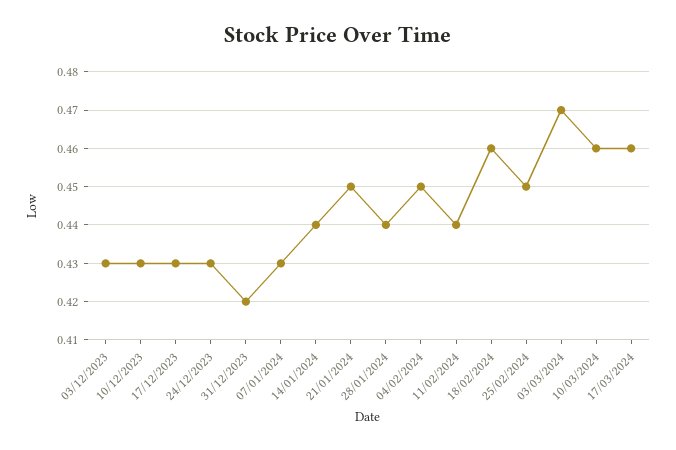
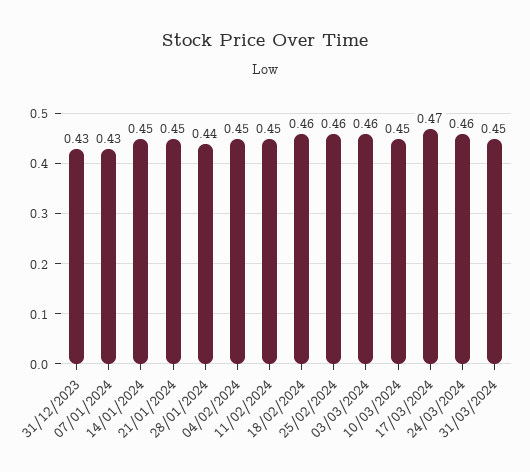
03/12/2023: 0.43 -> none
10/12/2023: 0.43 -> none
17/12/2023: 0.43 -> none
24/12/2023: 0.43 -> none
31/12/2023: 0.42 -> 0.43
14/01/2024: 0.44 -> 0.45
11/02/2024: 0.44 -> 0.45
25/02/2024: 0.45 -> 0.46
03/03/2024: 0.47 -> 0.46
10/03/2024: 0.46 -> 0.45
17/03/2024: 0.46 -> 0.47
24/03/2024: none -> 0.46
31/03/2024: none -> 0.45

